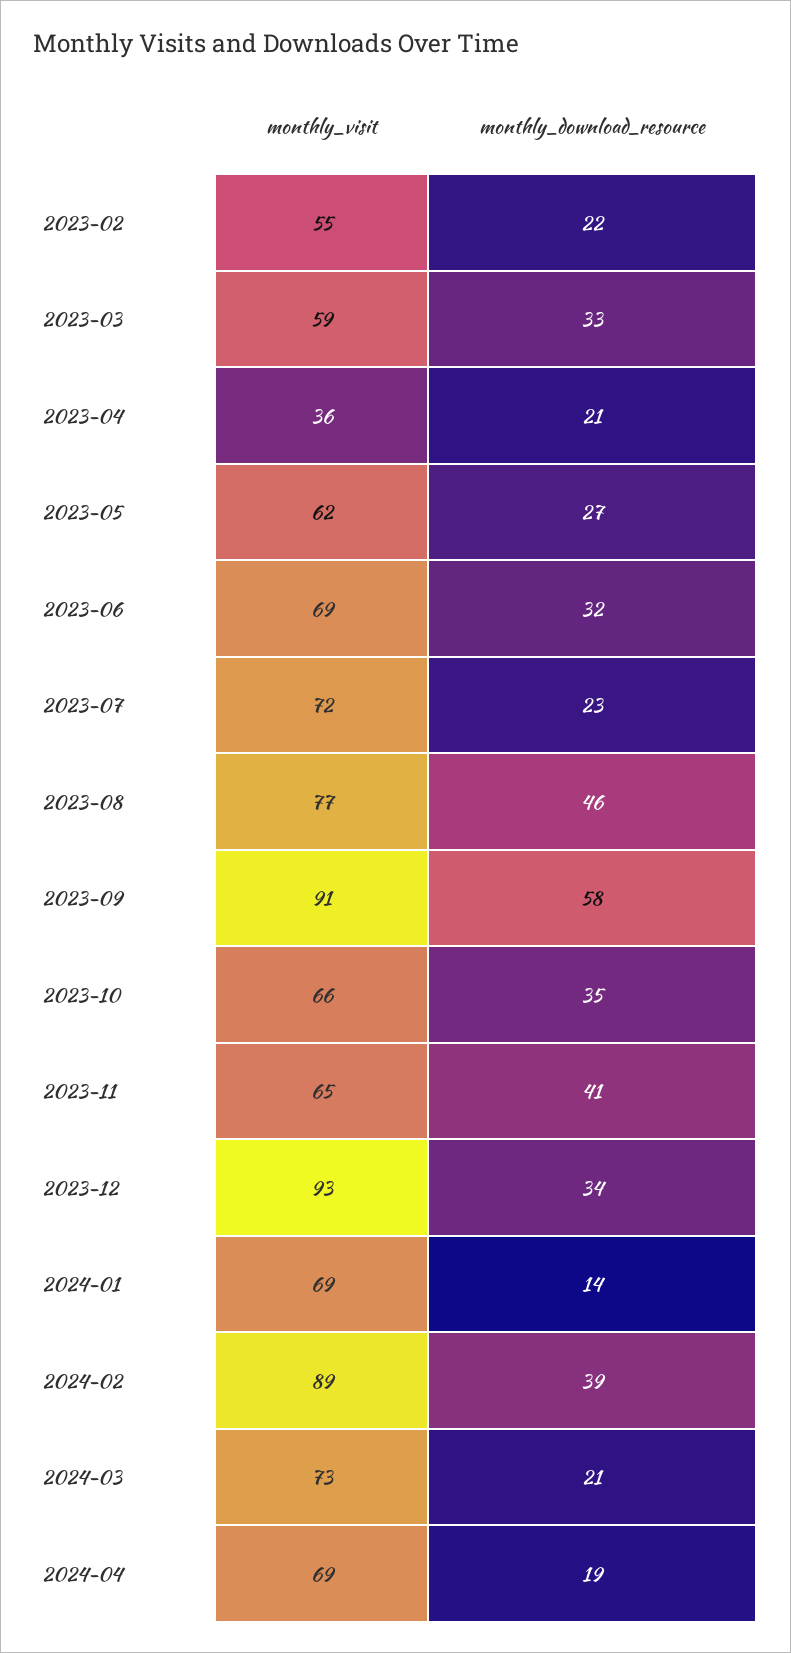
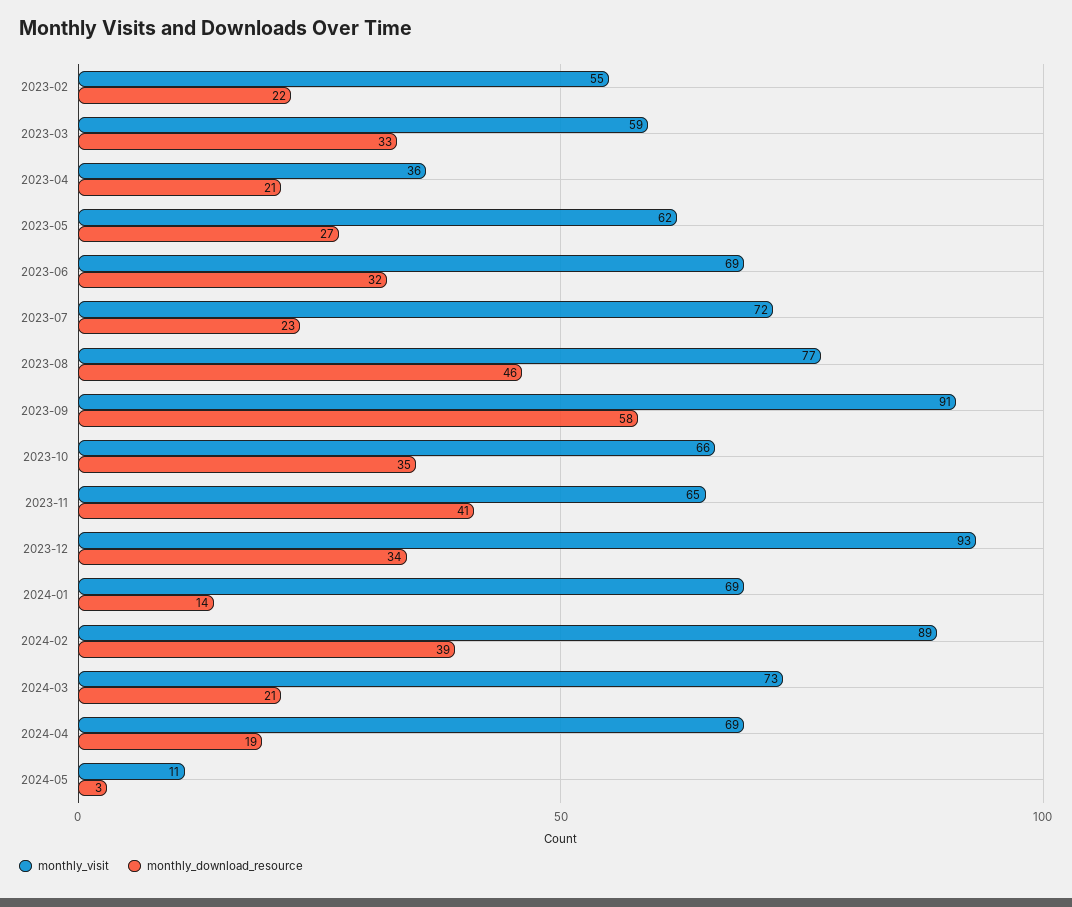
monthly_visit, 2024-05: none -> 11
monthly_download_resource, 2024-05: none -> 3

